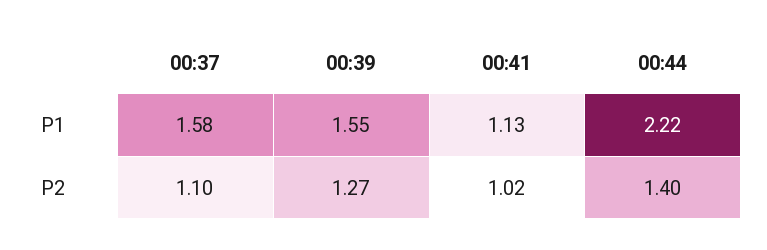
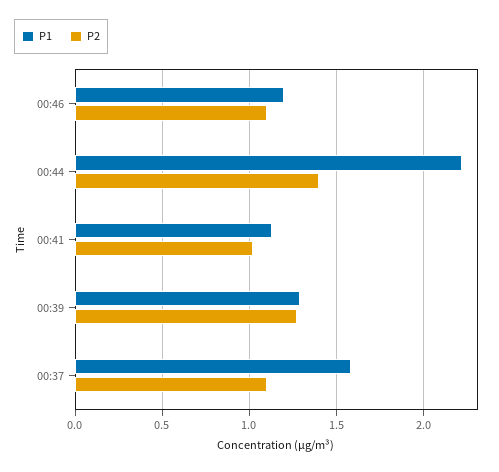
P1, 00:39: 1.55 -> 1.3
P1, 00:46: none -> 1.2
P2, 00:46: none -> 1.1

